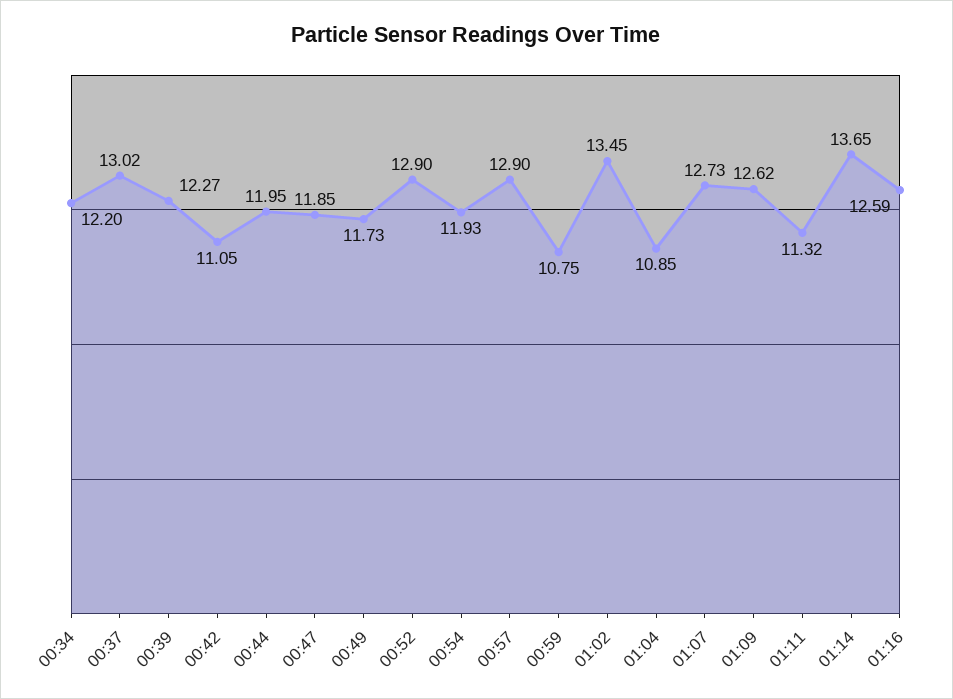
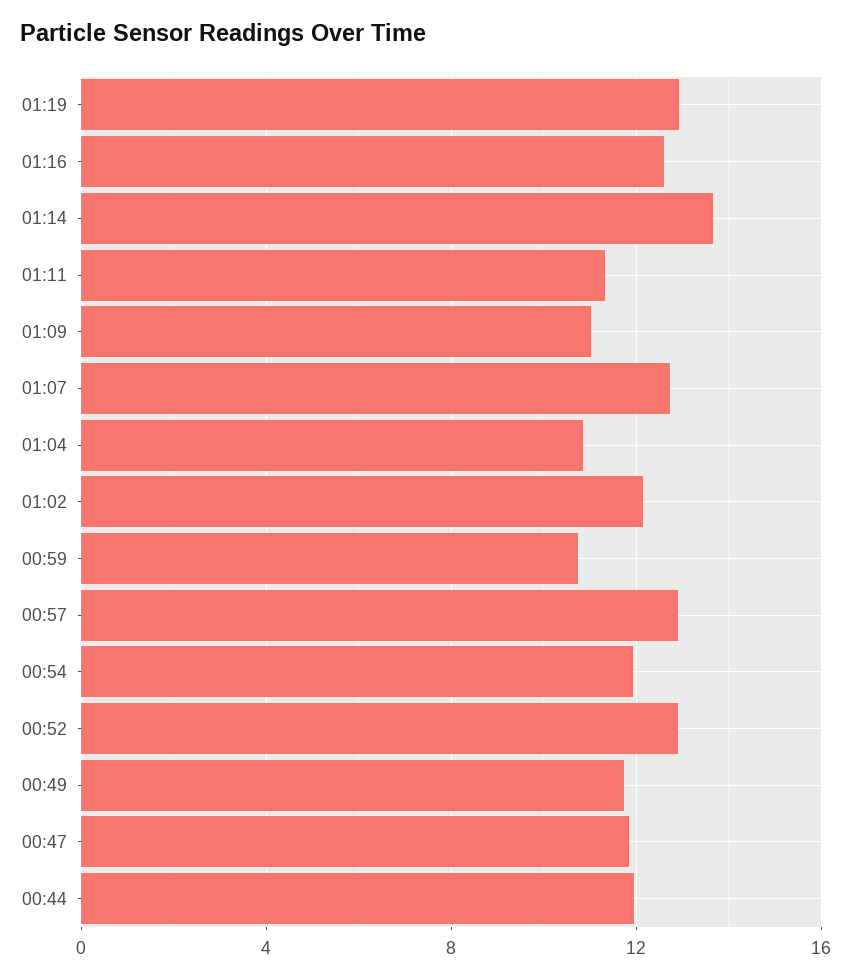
00:34: 12.2 -> none
00:37: 13.02 -> none
00:39: 12.27 -> none
00:42: 11.05 -> none
01:02: 13.45 -> 12
01:09: 12.62 -> 11
01:19: none -> 13

